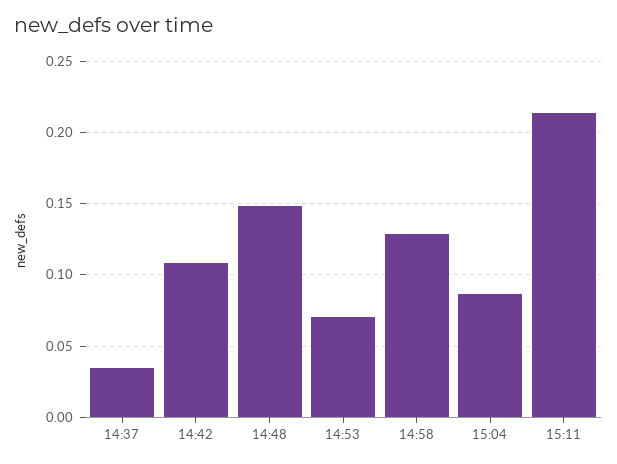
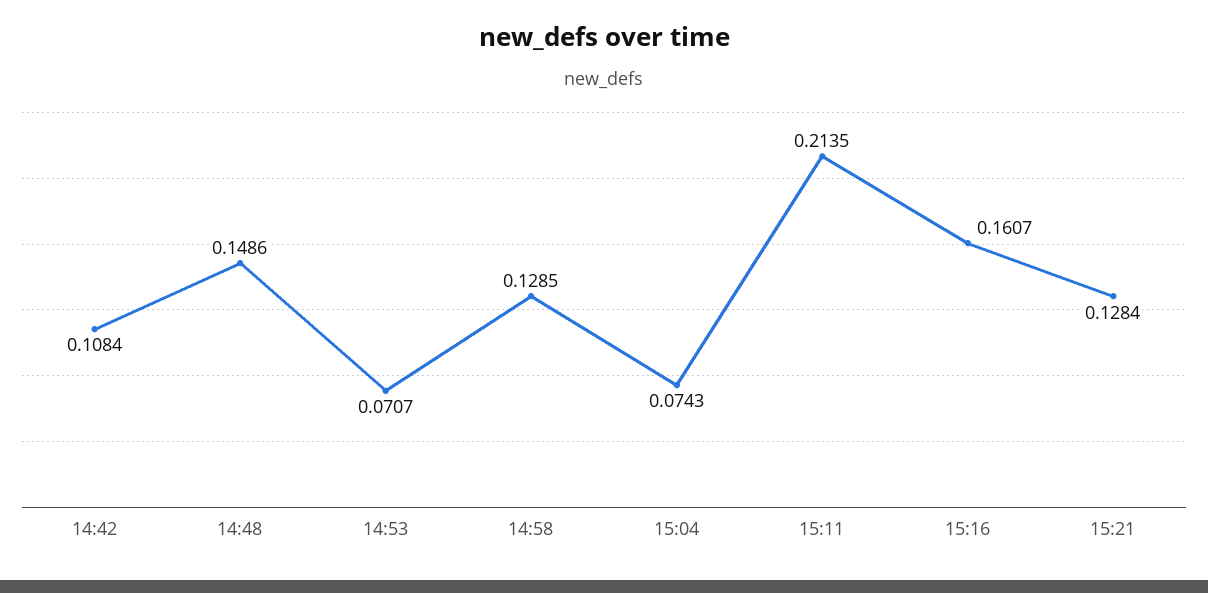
14:37: 0.035 -> none
15:04: 0.085 -> 0.0743
15:16: none -> 0.1607
15:21: none -> 0.1284

